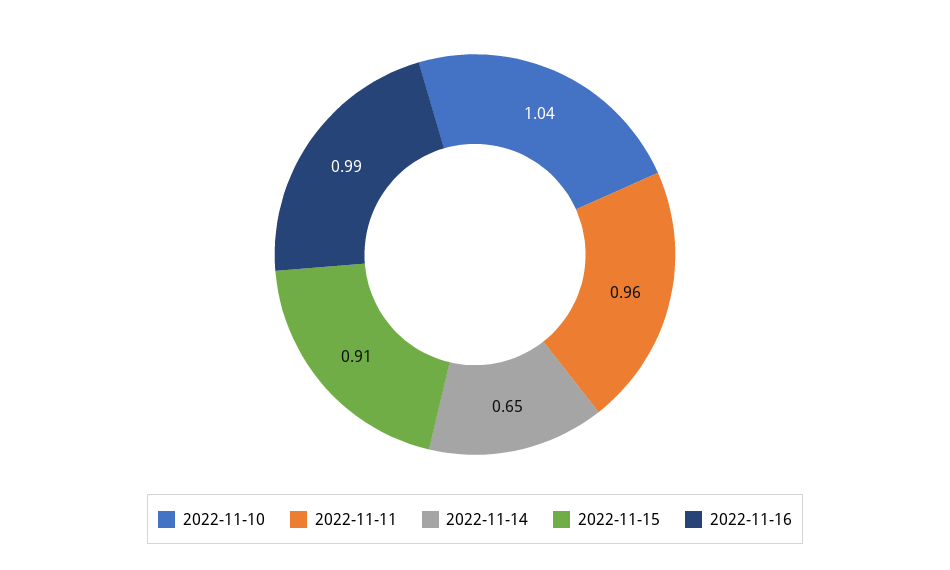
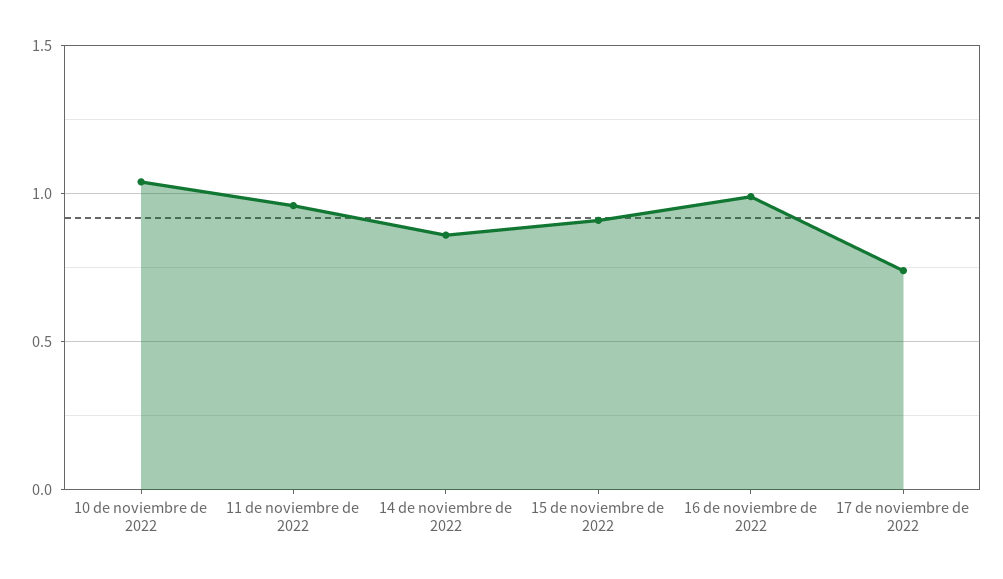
2022-11-14: 0.65 -> 0.85
17 de noviembre de 2022: none -> 0.75

